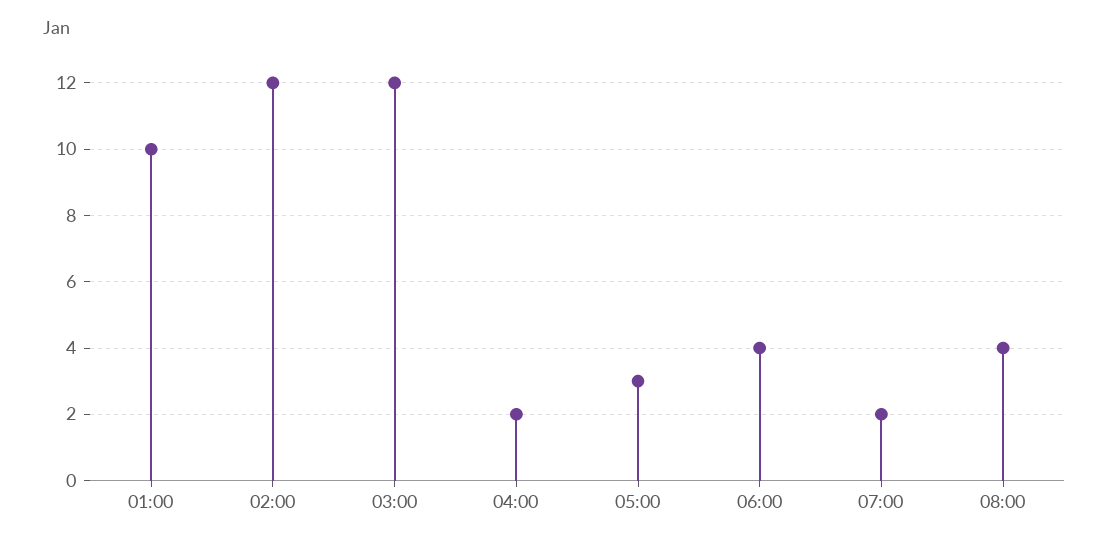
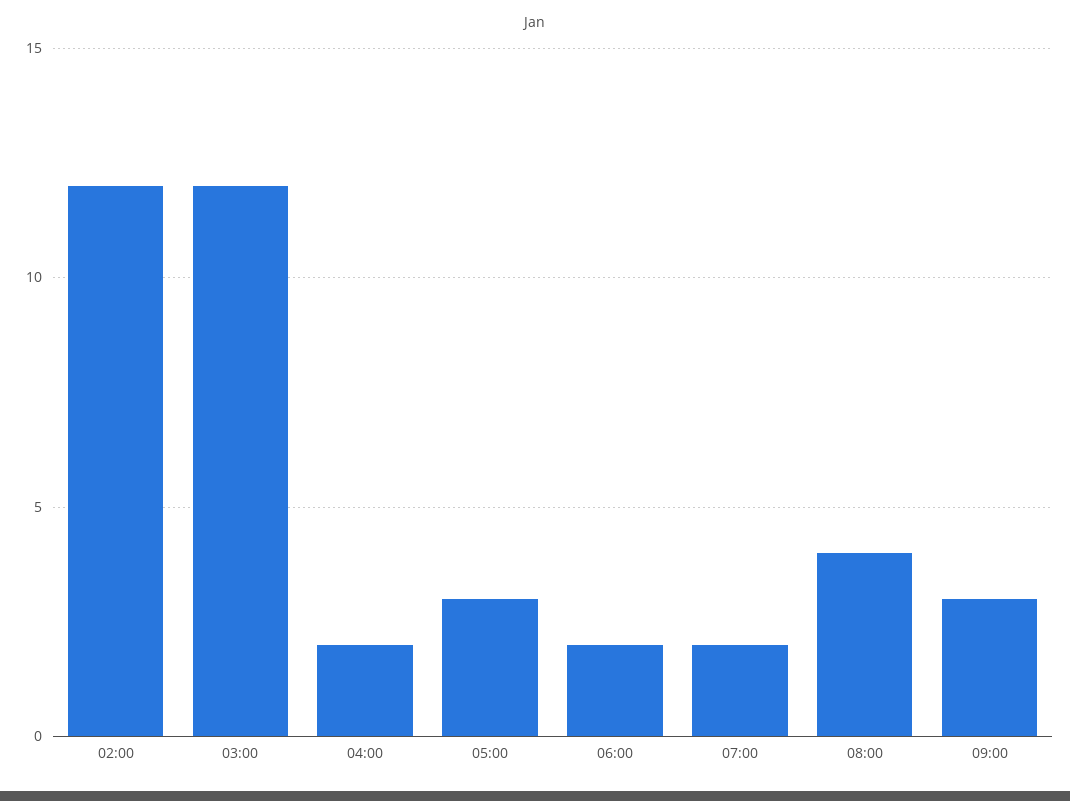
01:00: 10 -> none
06:00: 4 -> 2
09:00: none -> 3

